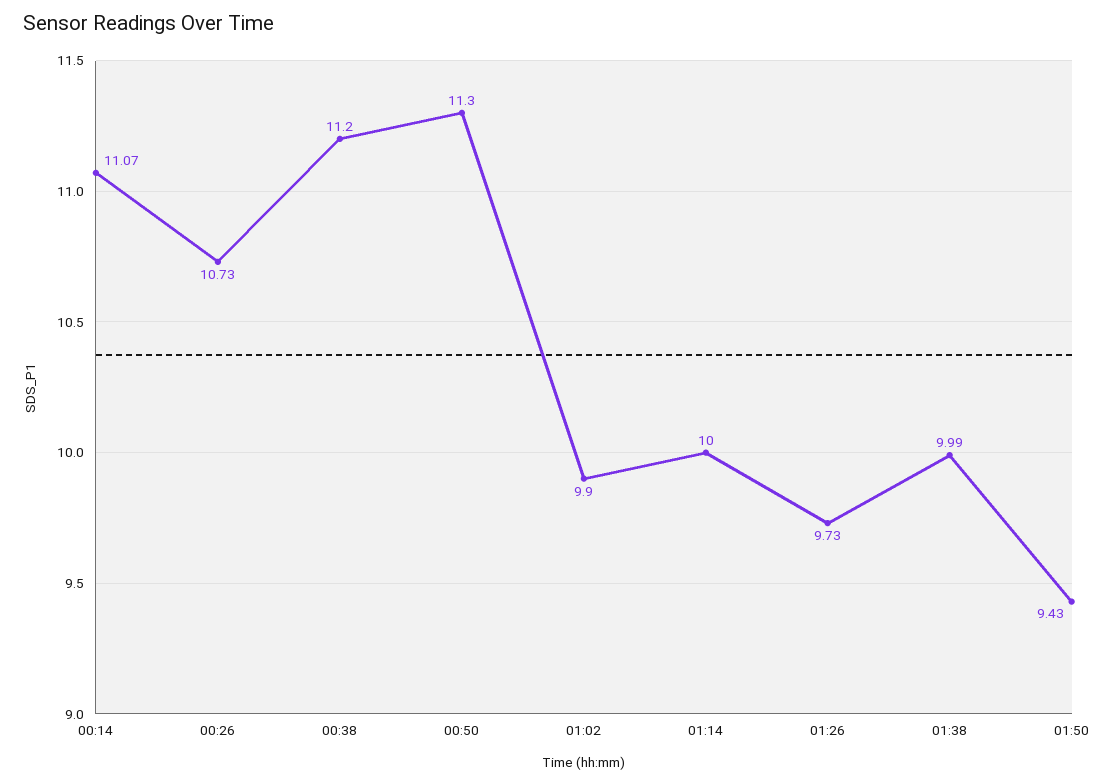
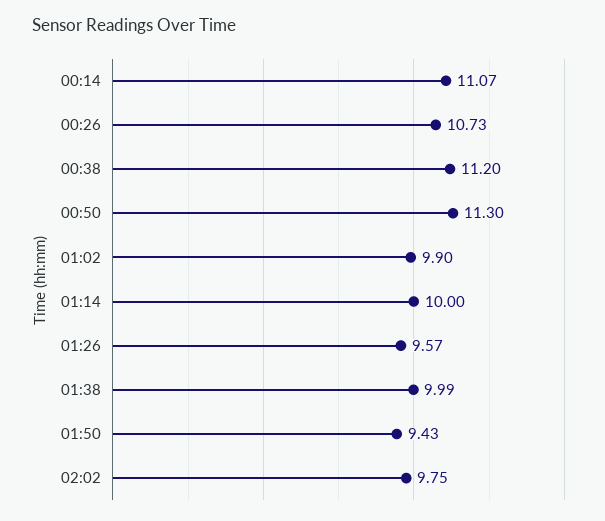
01:26: 9.73 -> 9.57
02:02: none -> 9.75

